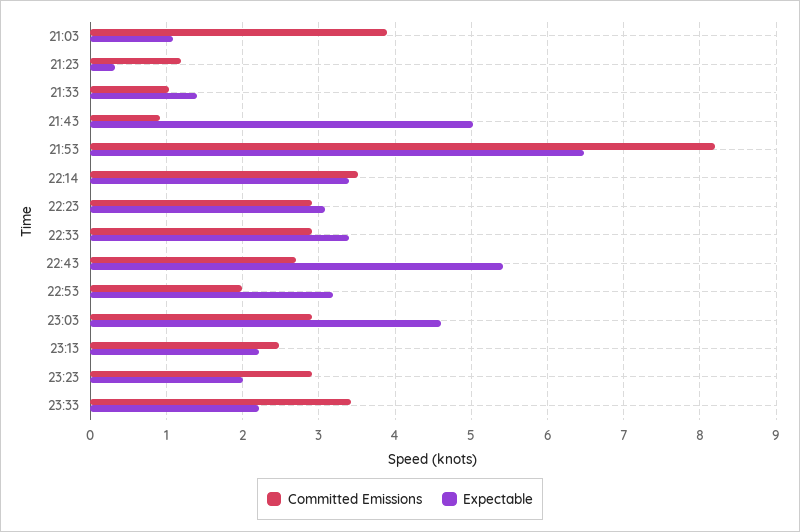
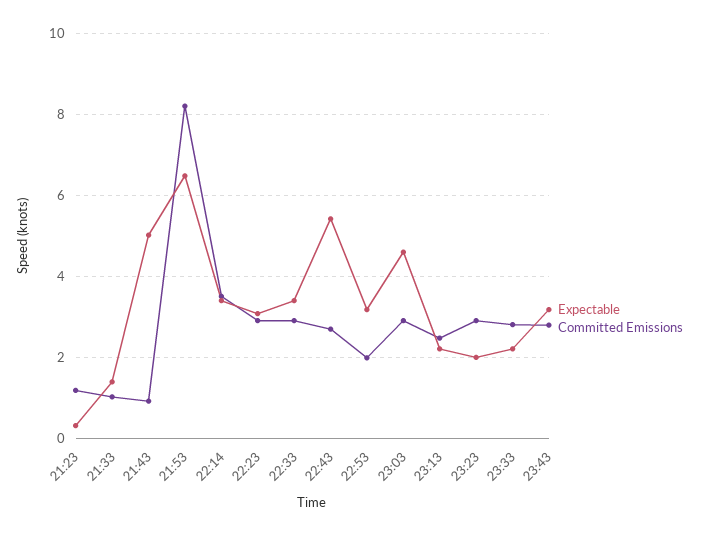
Committed Emissions, 21:03: 3.9 -> none
Expectable, 21:03: 1.1 -> none
Committed Emissions, 23:33: 3.4 -> 2.8
Expectable, 23:43: none -> 3.2
Committed Emissions, 23:43: none -> 2.8

